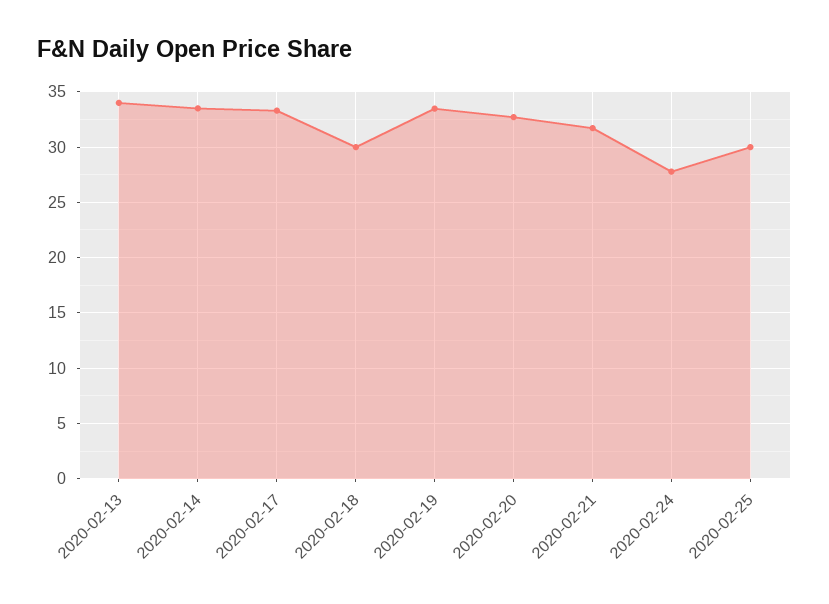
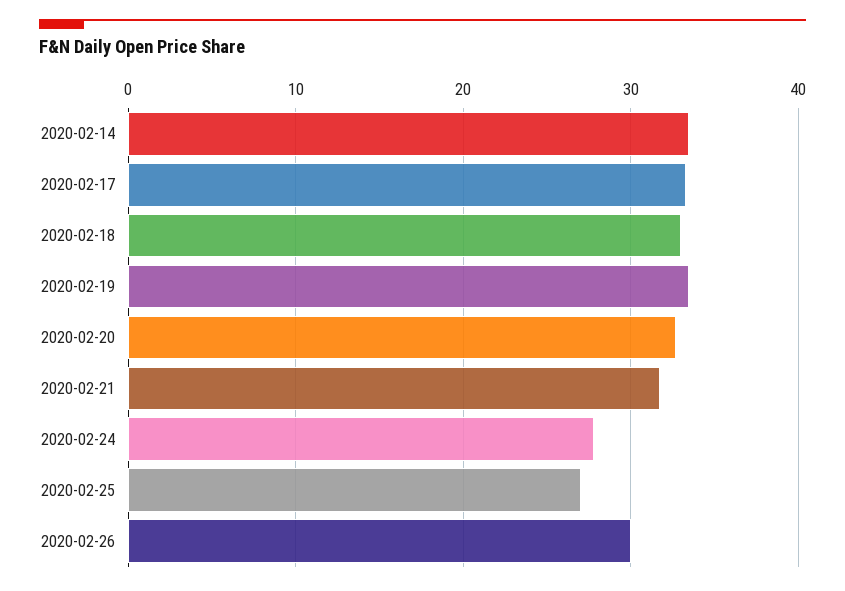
2020-02-13: 34 -> none
2020-02-18: 30 -> 33
2020-02-25: 30 -> 27
2020-02-26: none -> 30

